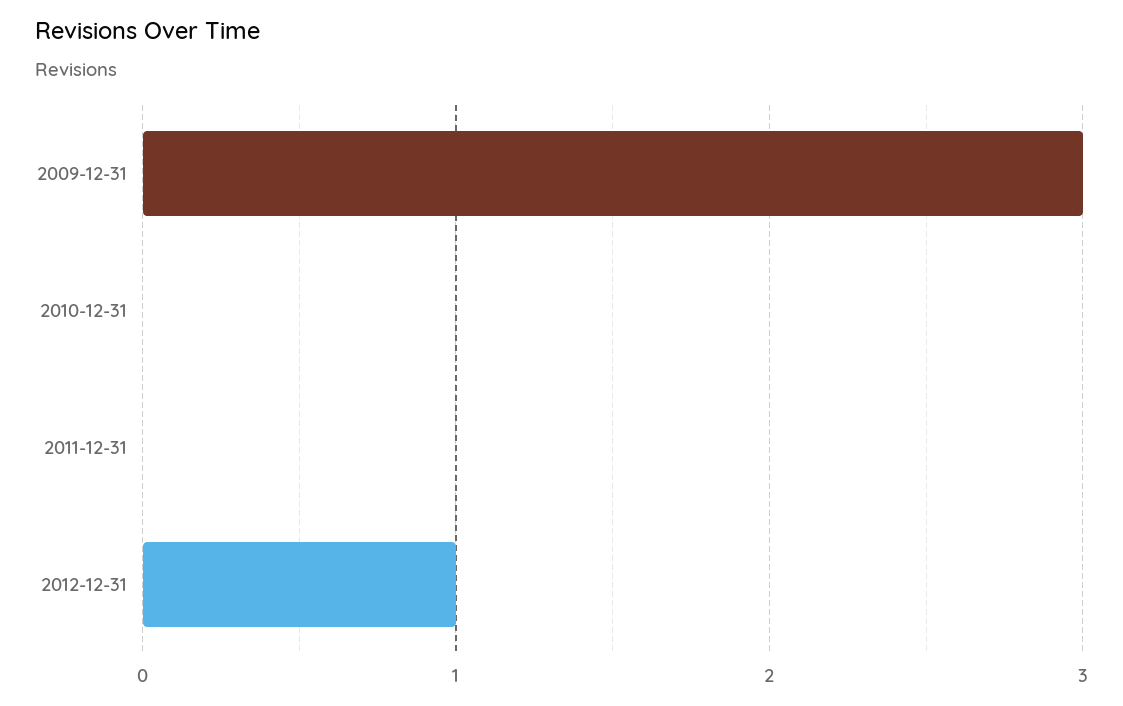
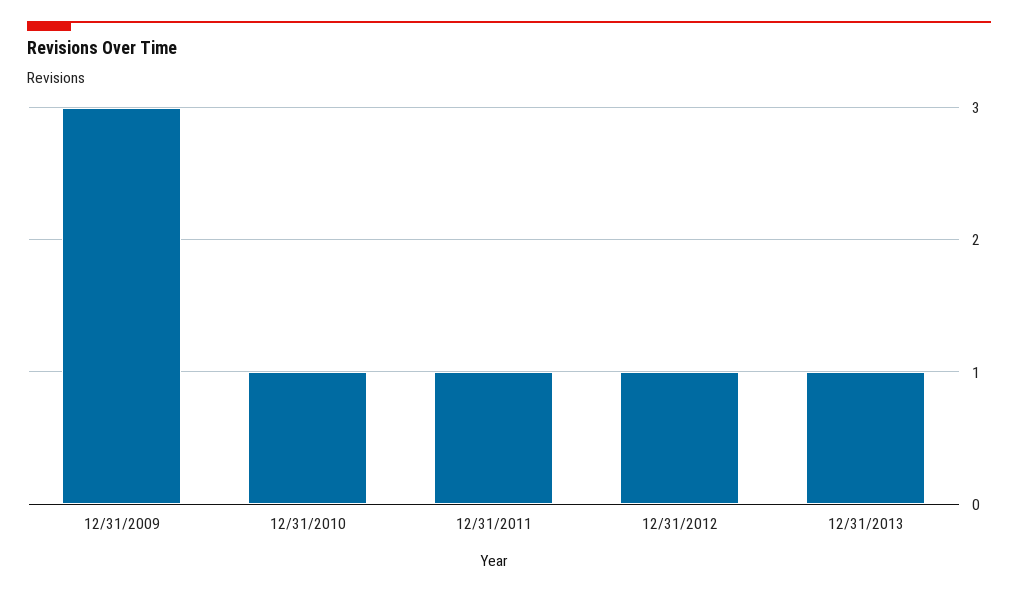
2010-12-31: 0 -> 1
2011-12-31: 0 -> 1
12/31/2013: none -> 1

